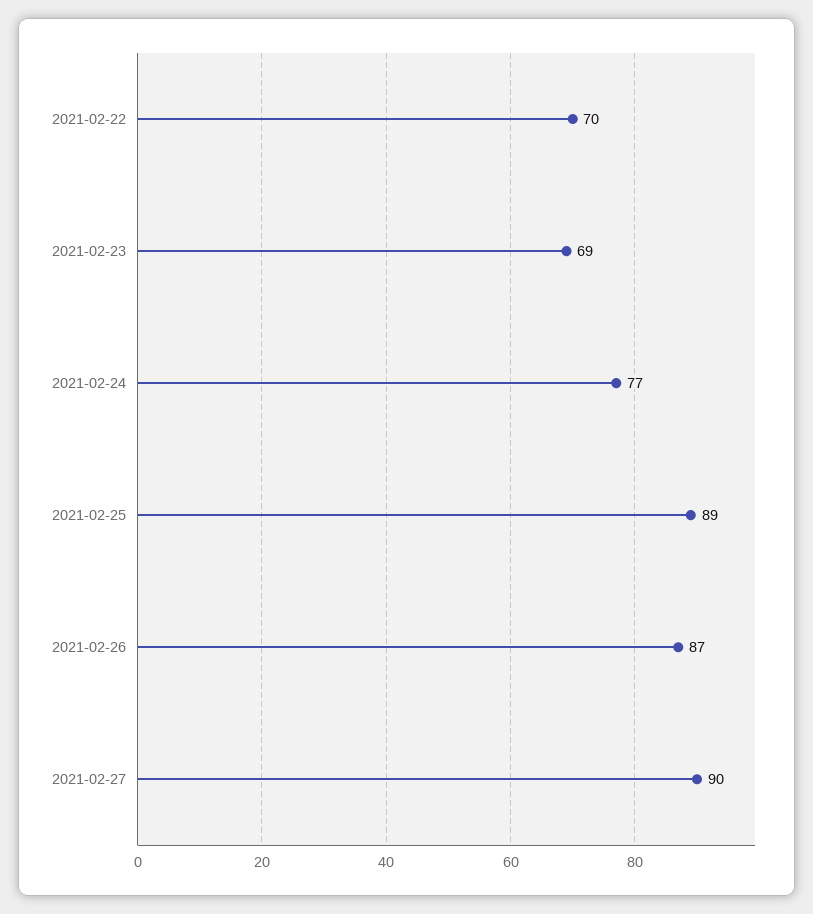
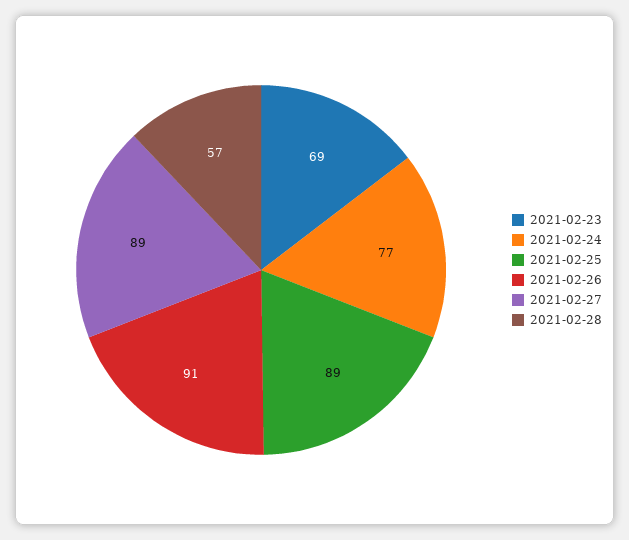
2021-02-22: 70 -> none
2021-02-26: 87 -> 91
2021-02-27: 90 -> 89
2021-02-28: none -> 57

